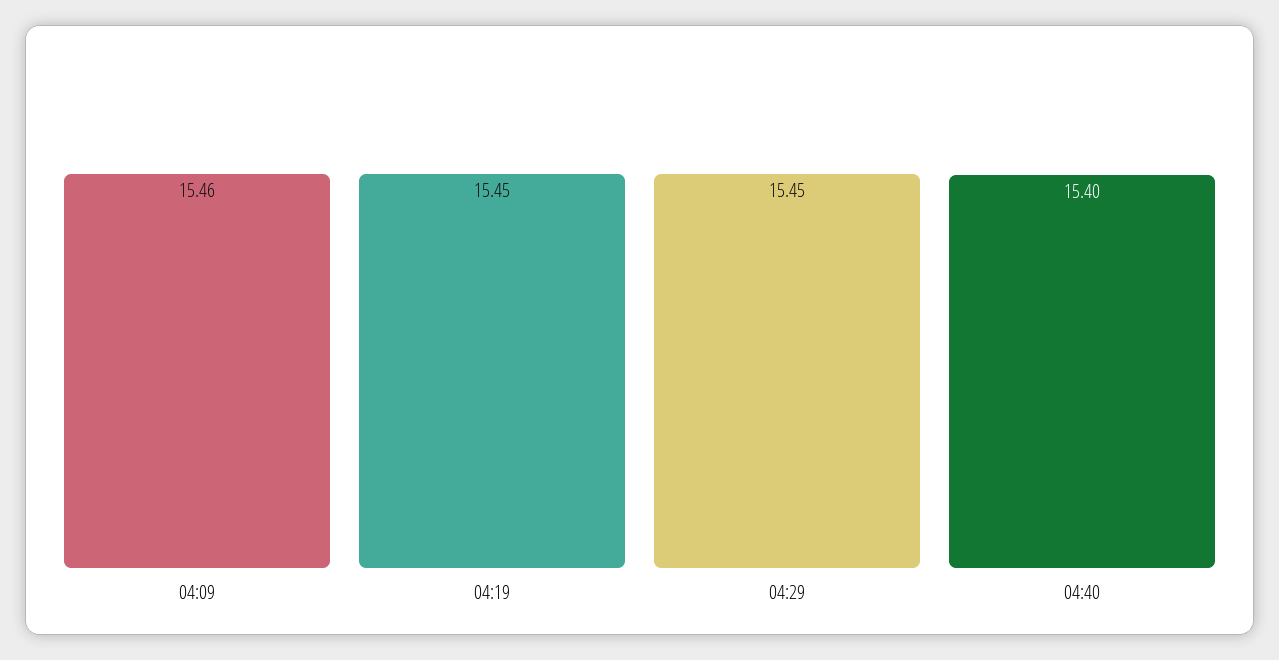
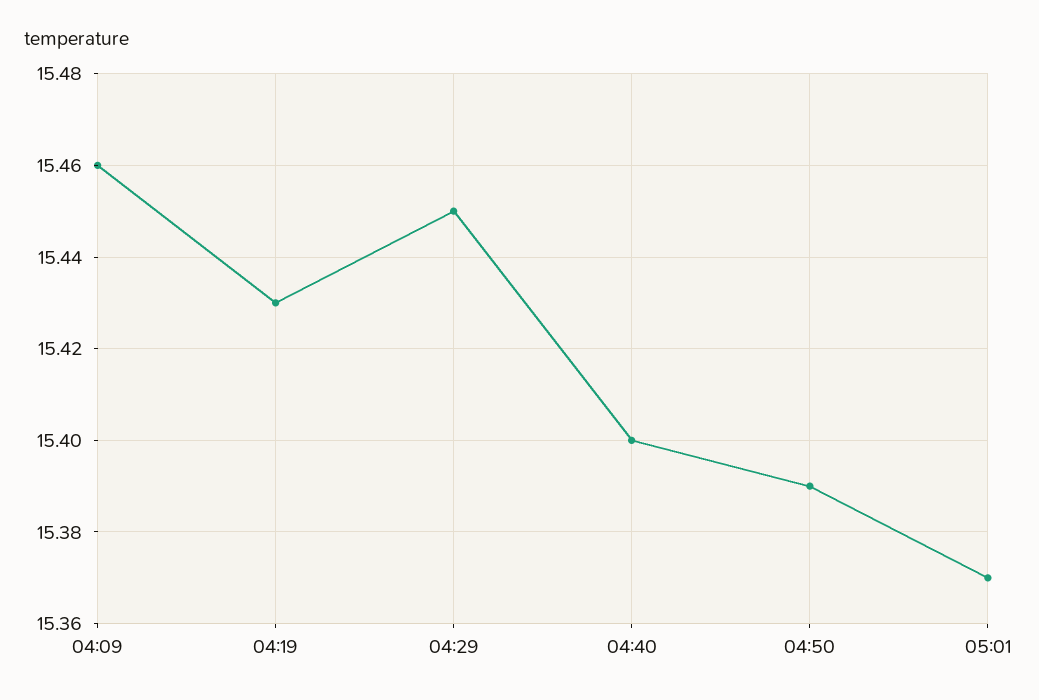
04:19: 15.45 -> 15.43
04:50: none -> 15.39
05:01: none -> 15.37

